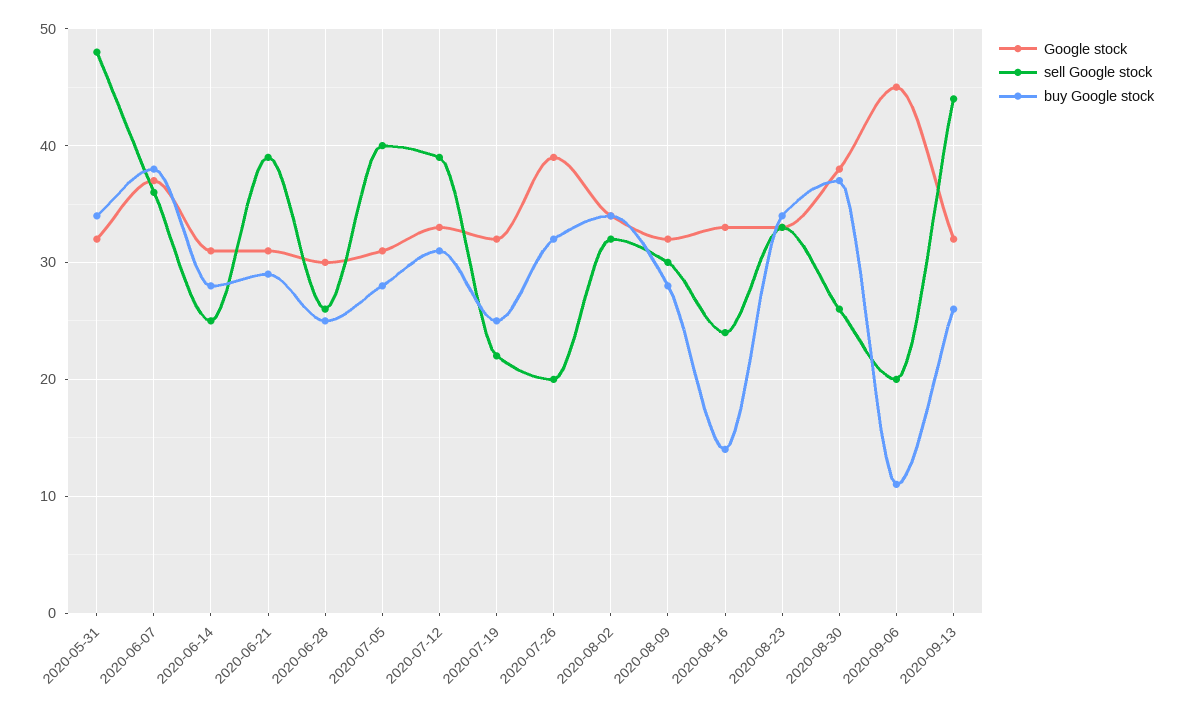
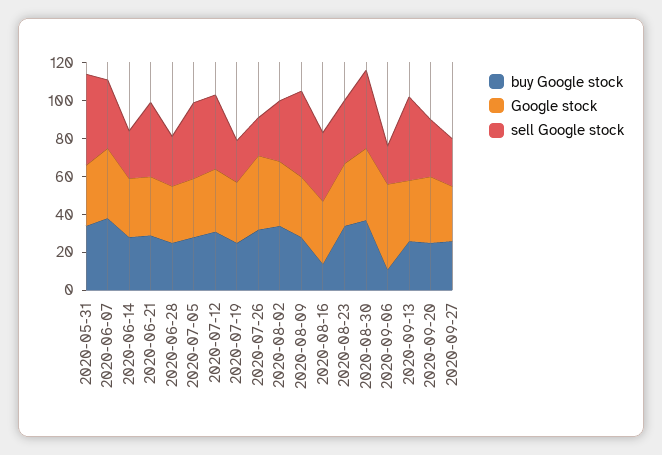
sell Google stock, 2020-08-09: 30 -> 45
sell Google stock, 2020-08-16: 24 -> 35
sell Google stock, 2020-08-30: 26 -> 40
buy Google stock, 2020-09-20: none -> 25
Google stock, 2020-09-20: none -> 35
sell Google stock, 2020-09-20: none -> 30
buy Google stock, 2020-09-27: none -> 25
Google stock, 2020-09-27: none -> 30
sell Google stock, 2020-09-27: none -> 25

